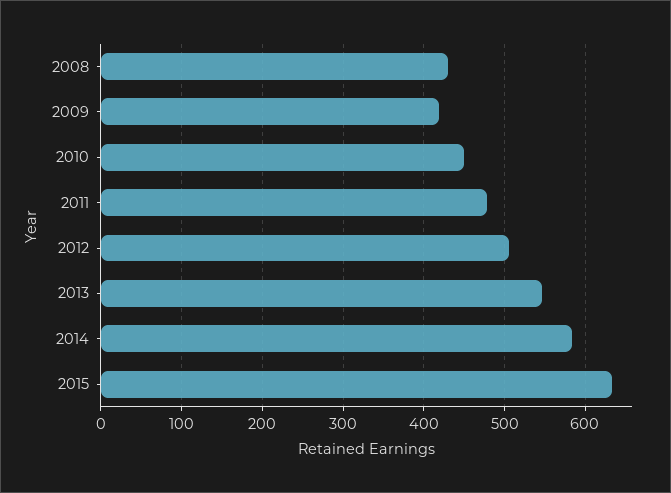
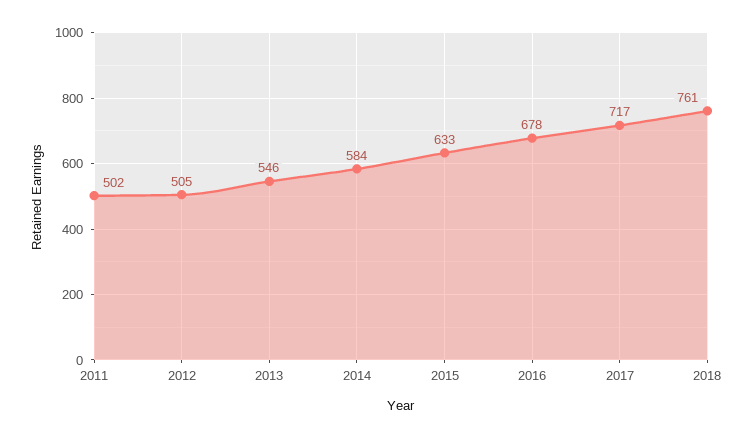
2008: 430 -> none
2009: 420 -> none
2010: 450 -> none
2011: 480 -> 502
2016: none -> 678
2017: none -> 717
2018: none -> 761

